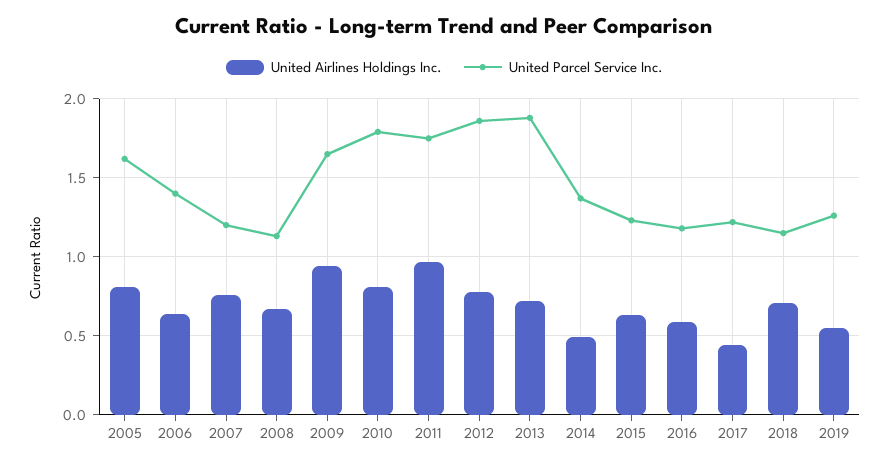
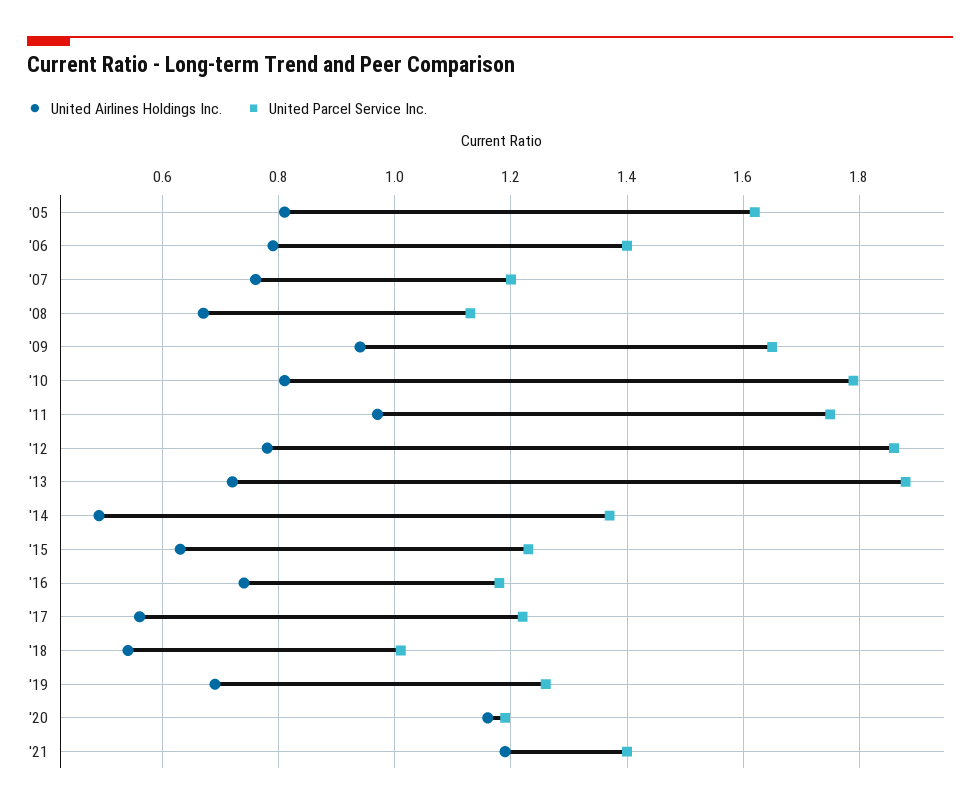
United Airlines Holdings Inc., 2006: 0.65 -> 0.8
United Airlines Holdings Inc., 2016: 0.6 -> 0.75
United Airlines Holdings Inc., 2017: 0.45 -> 0.55
United Airlines Holdings Inc., 2018: 0.7 -> 0.55
United Parcel Service Inc., 2018: 1.15 -> 1
United Airlines Holdings Inc., 2019: 0.55 -> 0.7
United Airlines Holdings Inc., '20: none -> 1.15
United Parcel Service Inc., '20: none -> 1.2
United Airlines Holdings Inc., '21: none -> 1.2
United Parcel Service Inc., '21: none -> 1.4

